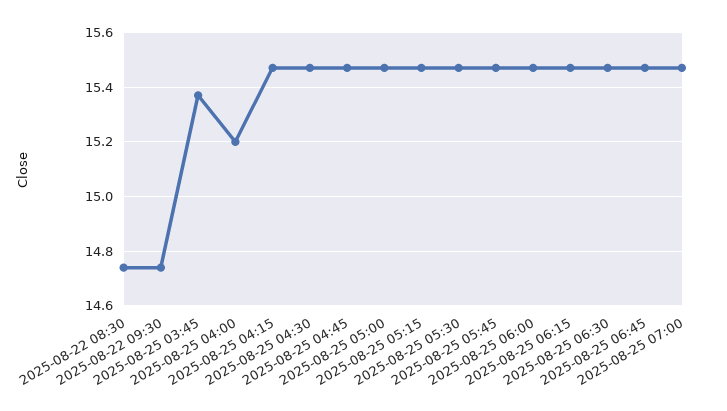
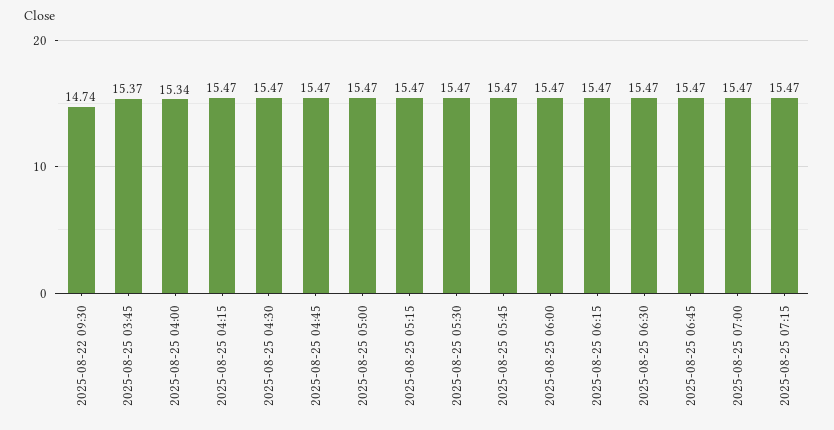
2025-08-22 08:30: 14.75 -> none
2025-08-25 04:00: 15.2 -> 15.34
2025-08-25 07:15: none -> 15.47

